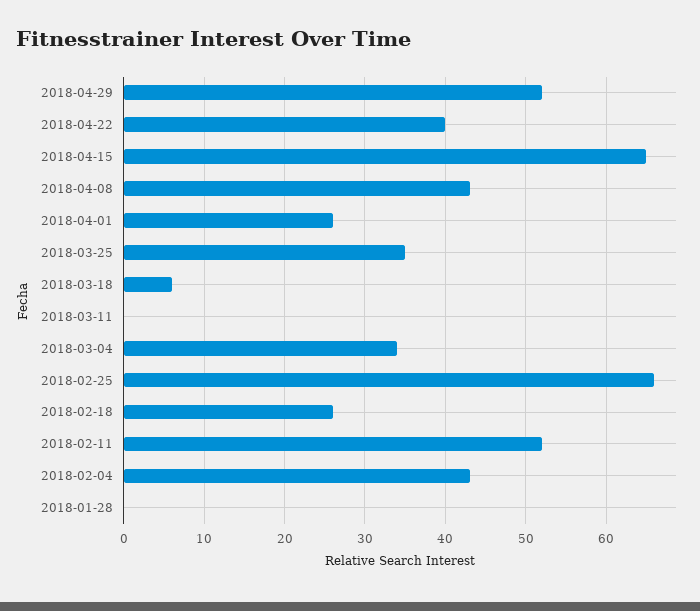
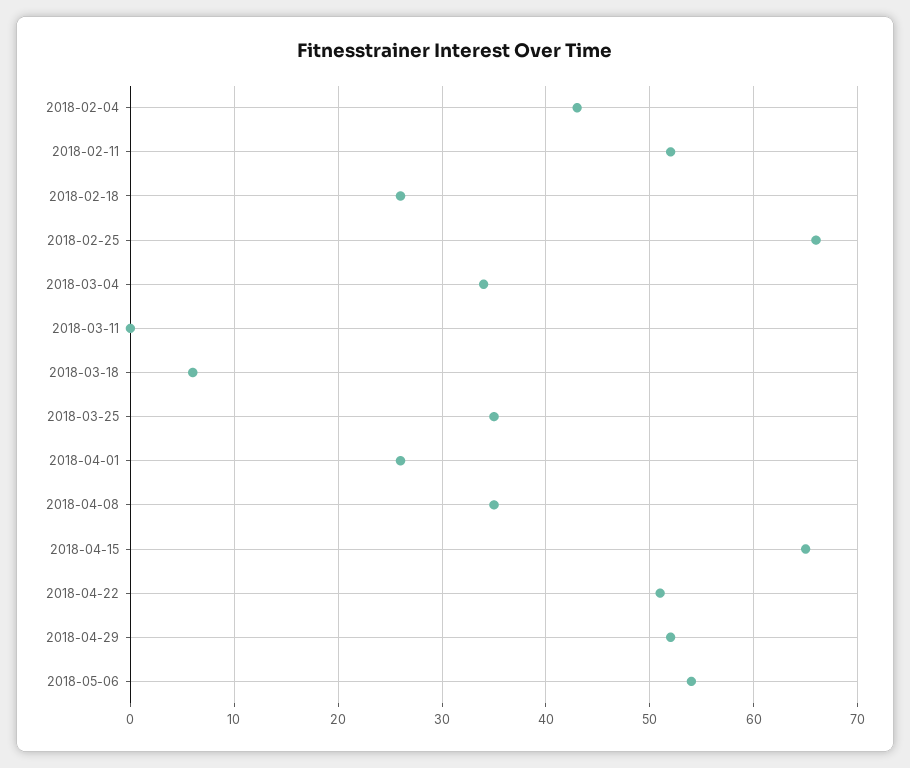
2018-04-22: 40 -> 51
2018-04-08: 43 -> 35
2018-01-28: 0 -> none
2018-05-06: none -> 54

